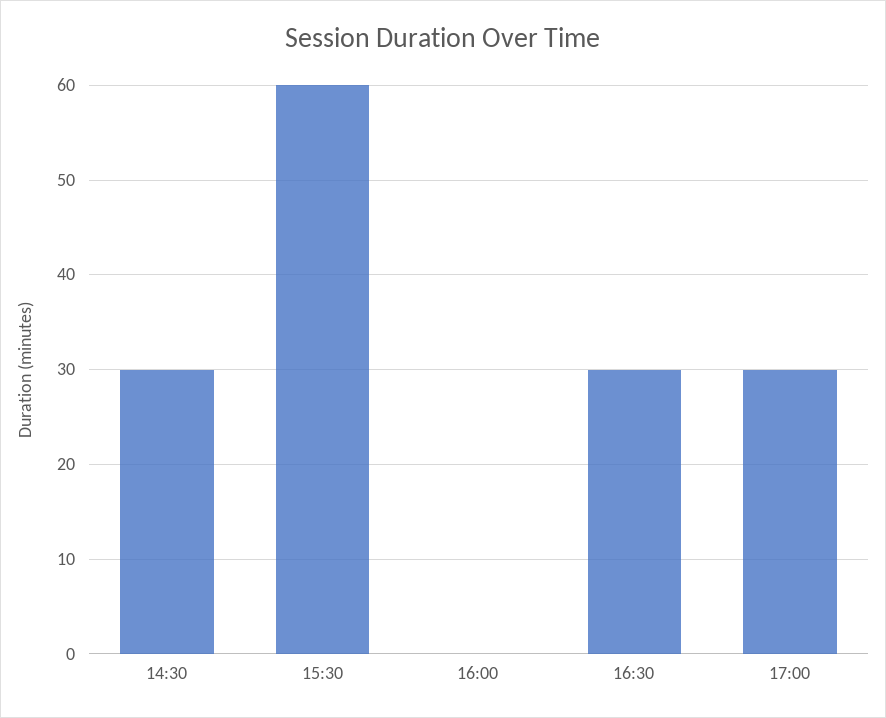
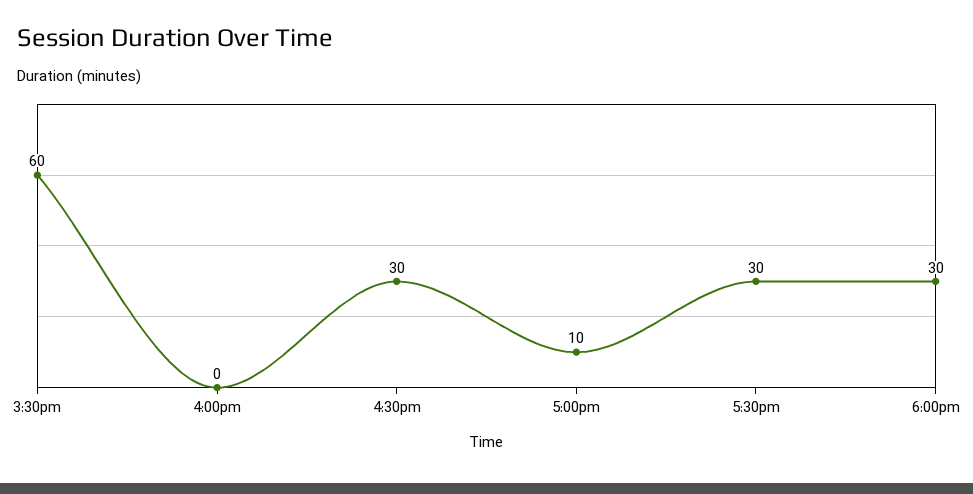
14:30: 30 -> none
17:00: 30 -> 10
5:30pm: none -> 30
6:00pm: none -> 30

